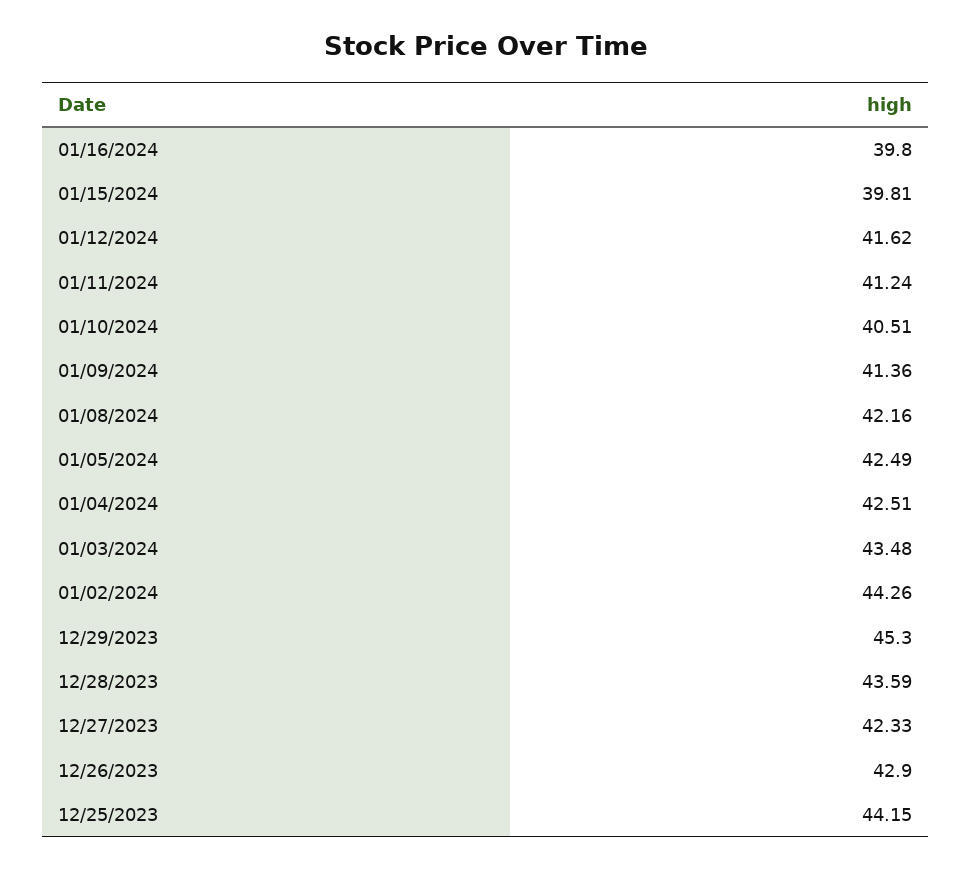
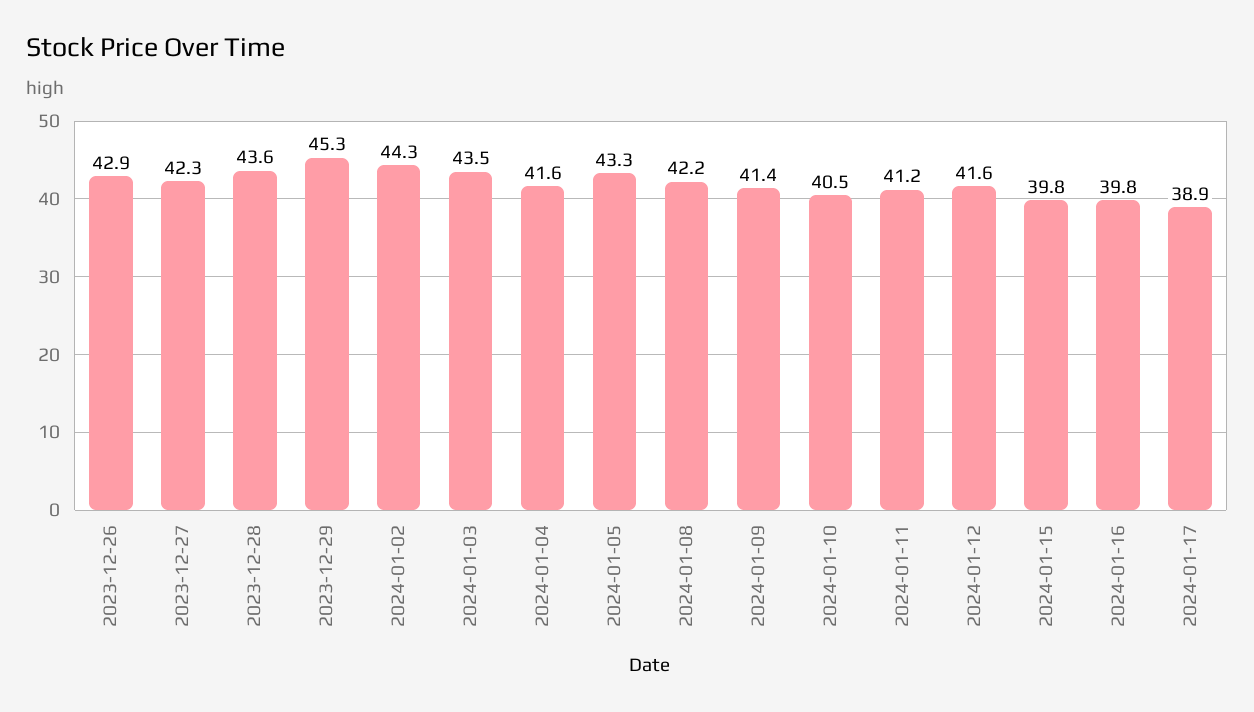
01/05/2024: 42.49 -> 43.3
01/04/2024: 42.51 -> 41.6
12/25/2023: 44.15 -> none
2024-01-17: none -> 38.9

